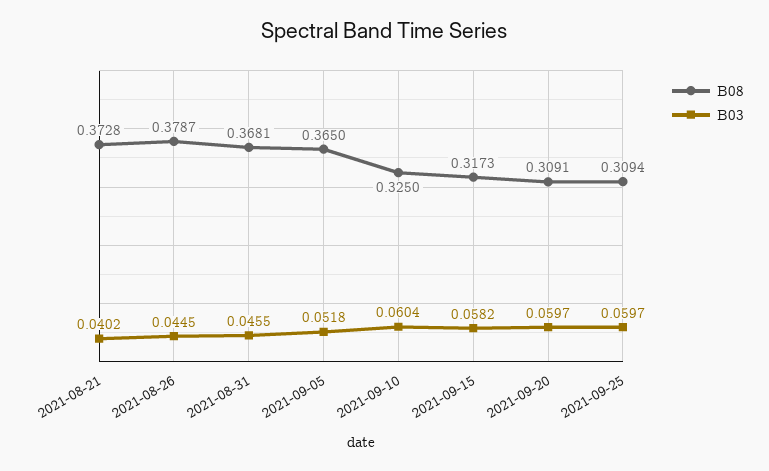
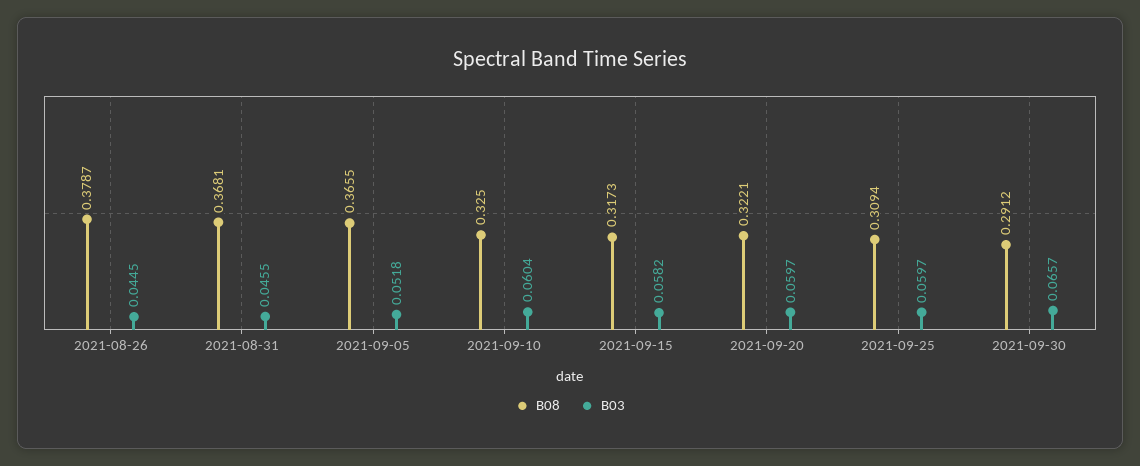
B08, 2021-08-21: 0.3728 -> none
B03, 2021-08-21: 0.0402 -> none
B08, 2021-09-05: 0.365 -> 0.3655
B08, 2021-09-20: 0.3091 -> 0.3221
B08, 2021-09-30: none -> 0.2912
B03, 2021-09-30: none -> 0.0657

